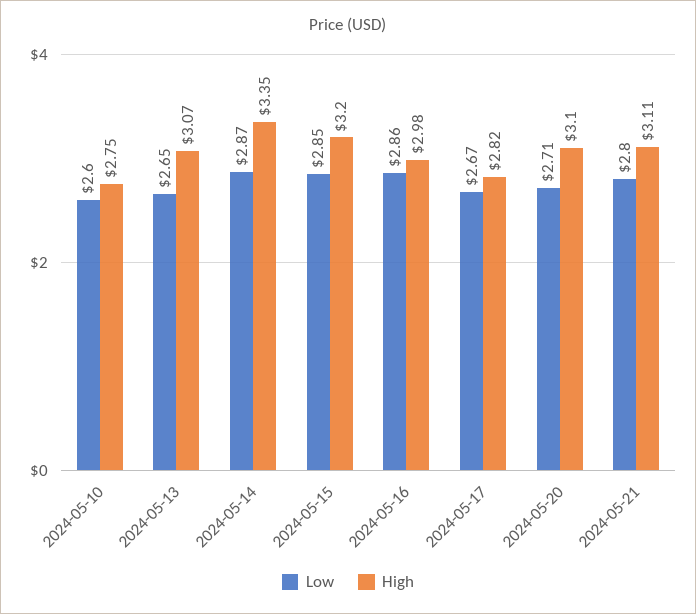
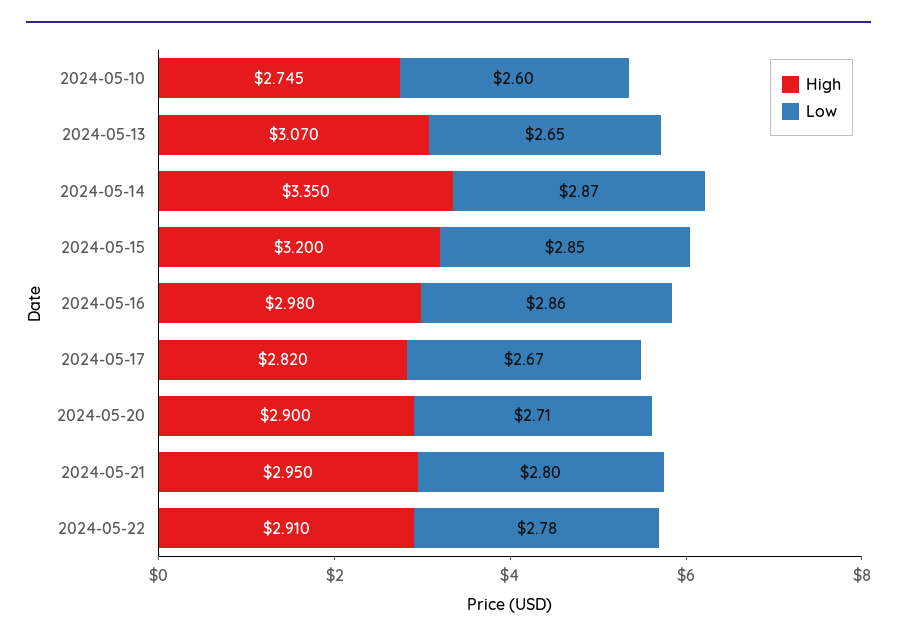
High, 2024-05-20: 3.1 -> 2.9
High, 2024-05-21: 3.11 -> 2.95
High, 2024-05-22: none -> 2.91
Low, 2024-05-22: none -> 2.78

